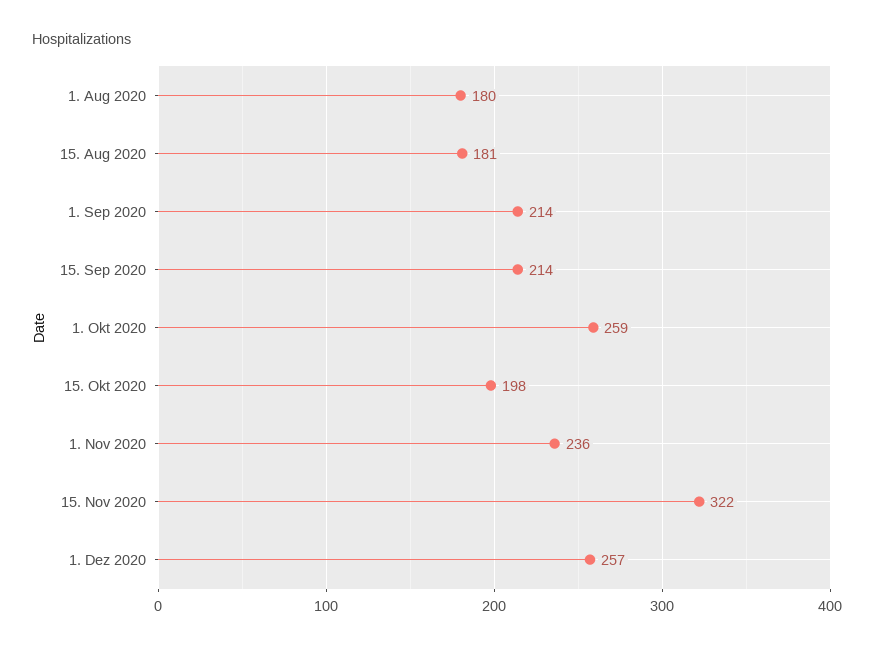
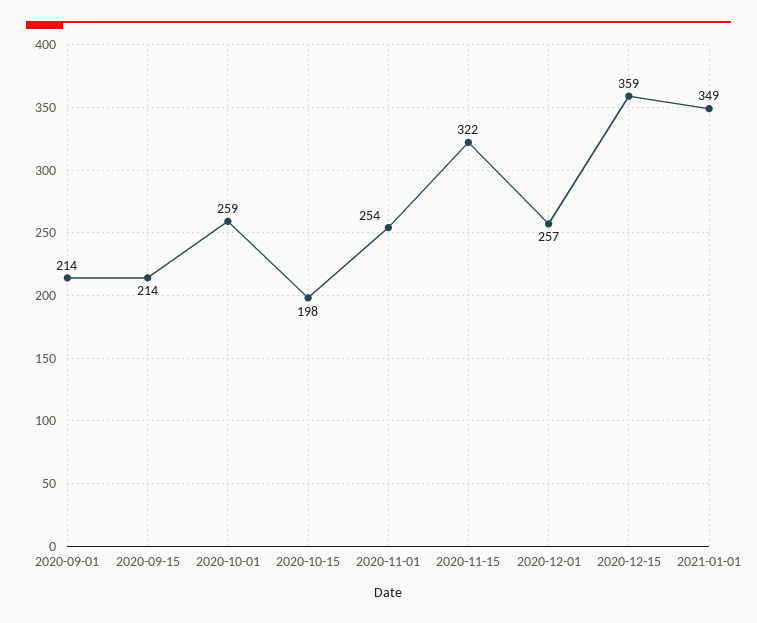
1. Aug 2020: 180 -> none
15. Aug 2020: 181 -> none
1. Nov 2020: 236 -> 254
2020-12-15: none -> 359
2021-01-01: none -> 349

